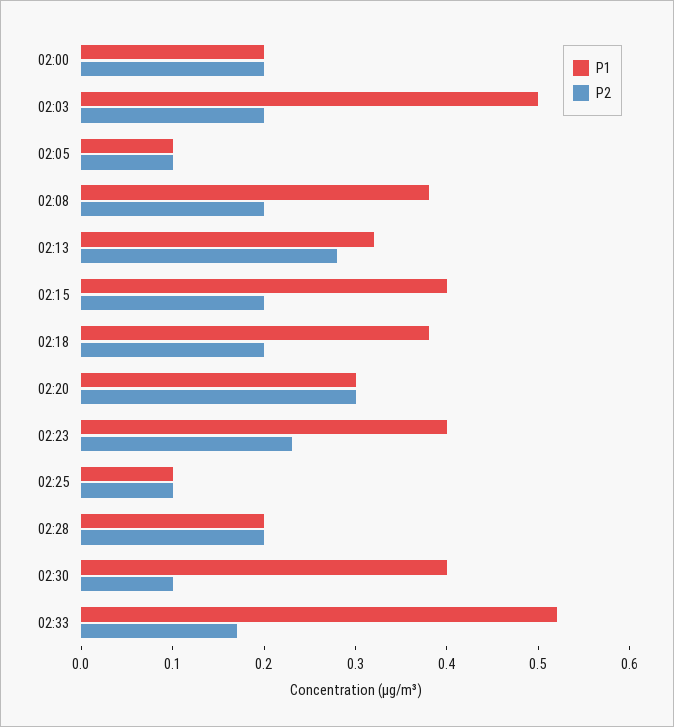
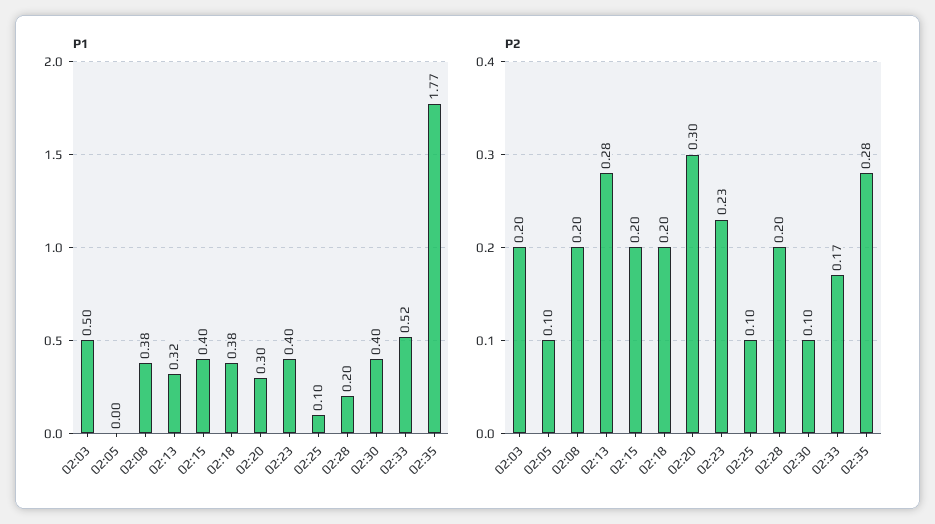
P1, 02:00: 0.2 -> none
P2, 02:00: 0.2 -> none
P1, 02:05: 0.1 -> 0
P1, 02:35: none -> 1.77
P2, 02:35: none -> 0.28

